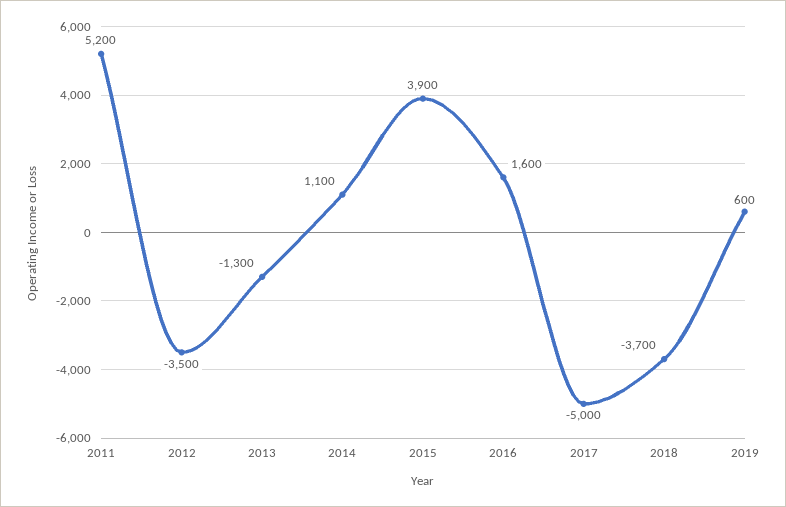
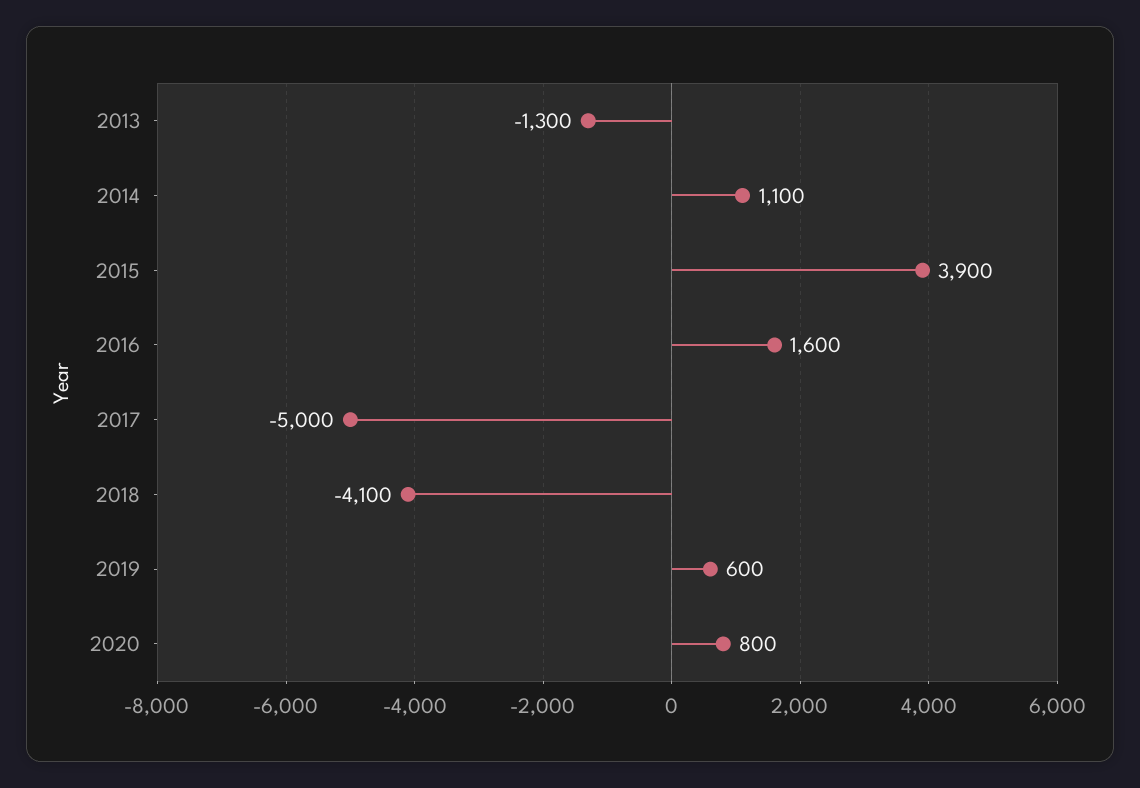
2011: 5200 -> none
2012: -3500 -> none
2018: -3700 -> -4100
2020: none -> 800

